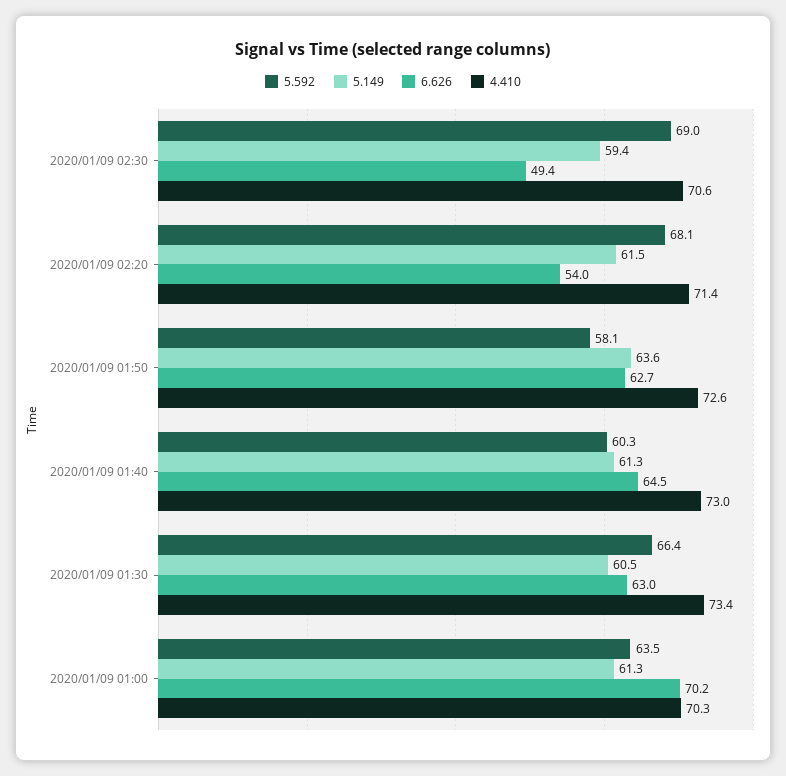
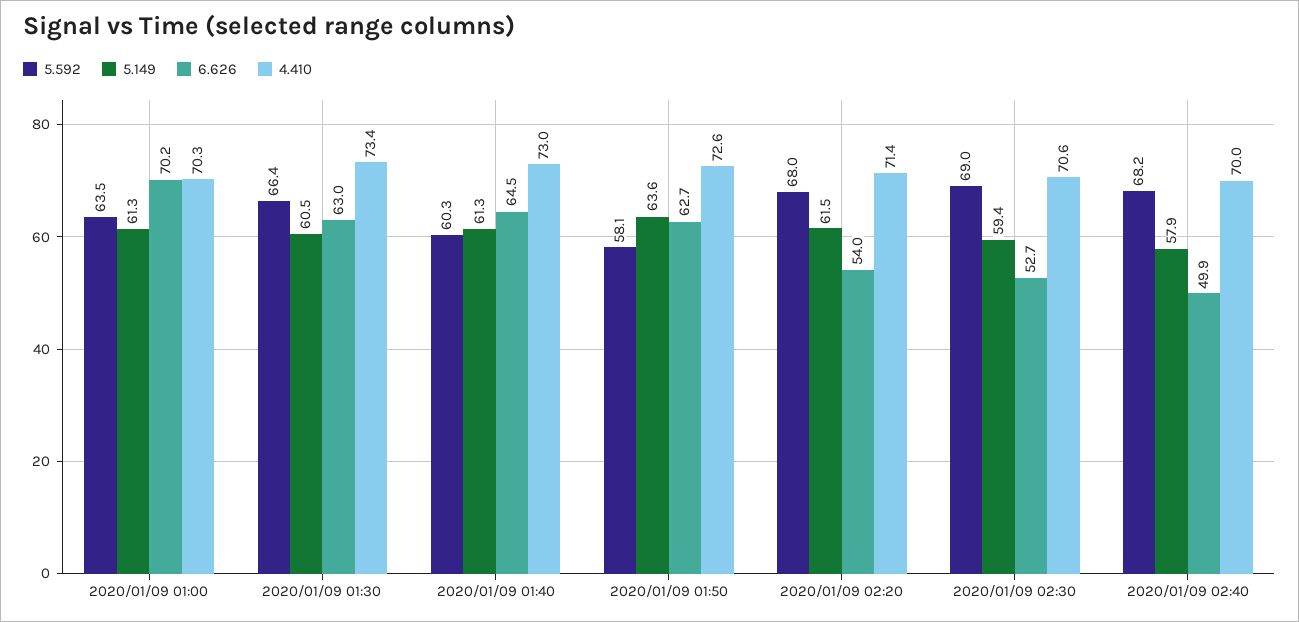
6.626, 2020/01/09 02:30: 49.4 -> 52.7
5.592, 2020/01/09 02:20: 68.1 -> 68
5.592, 2020/01/09 02:40: none -> 68.2
5.149, 2020/01/09 02:40: none -> 57.9
6.626, 2020/01/09 02:40: none -> 49.9
4.410, 2020/01/09 02:40: none -> 70

